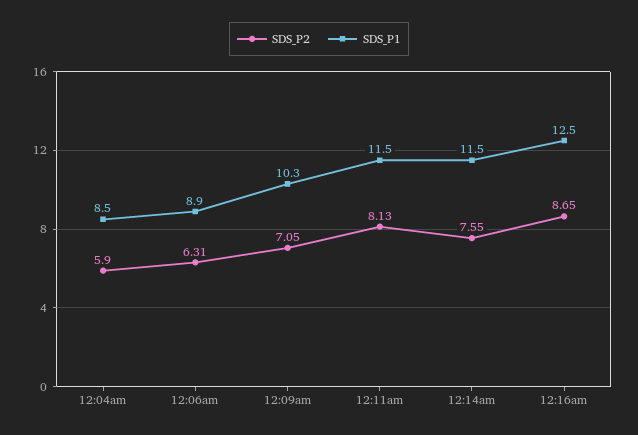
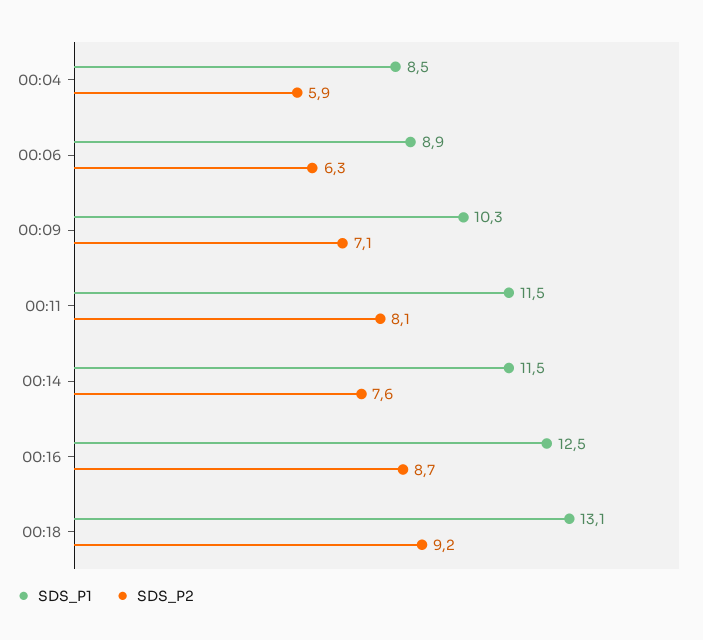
SDS_P1, 00:18: none -> 13.1
SDS_P2, 00:18: none -> 9.2

